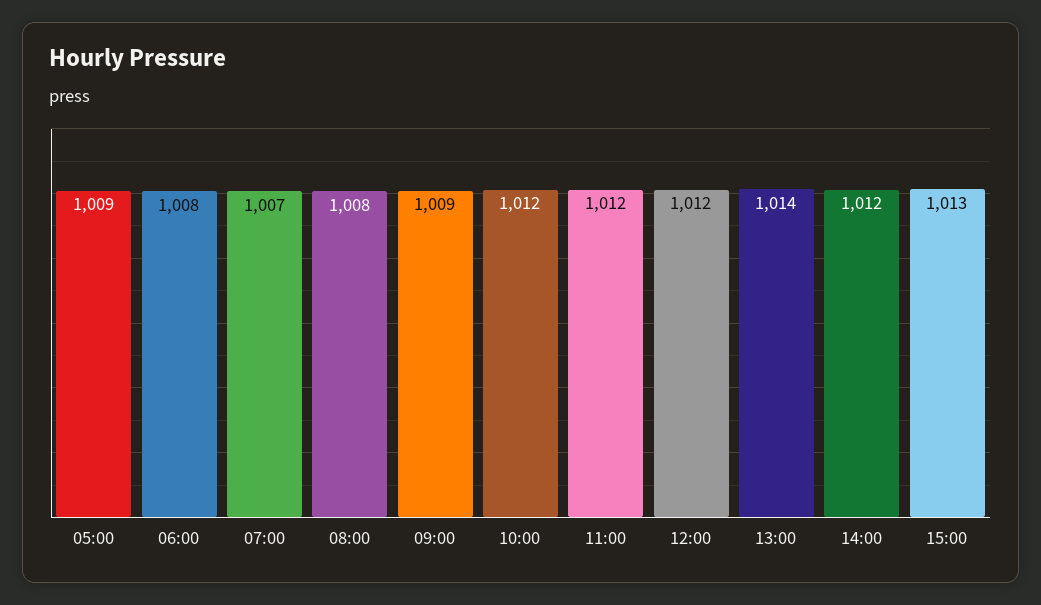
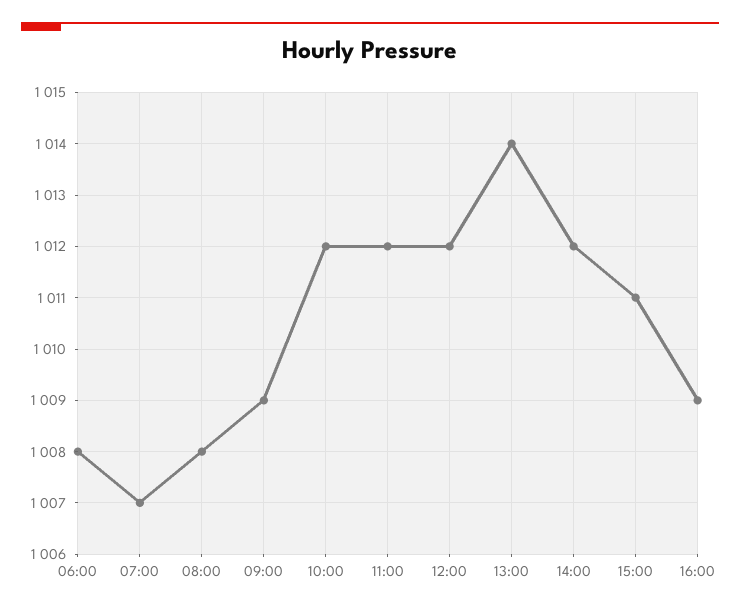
05:00: 1009 -> none
15:00: 1013 -> 1011
16:00: none -> 1009

